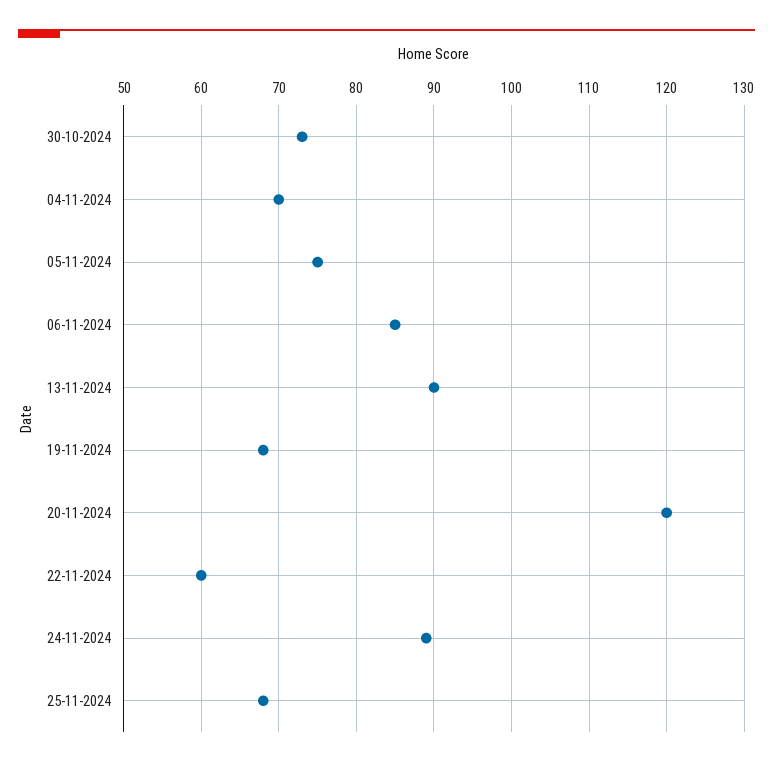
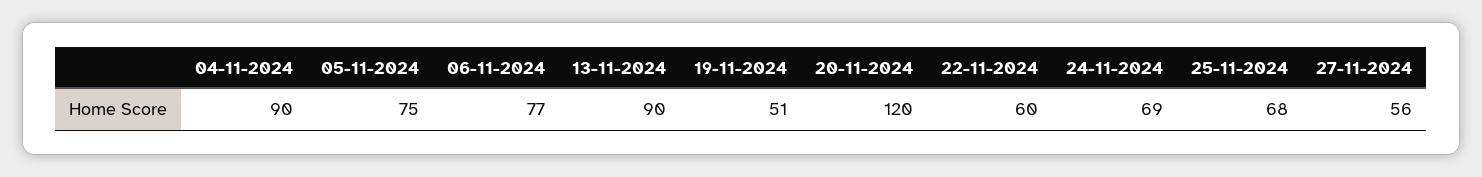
30-10-2024: 73 -> none
04-11-2024: 70 -> 90
06-11-2024: 85 -> 77
19-11-2024: 68 -> 51
24-11-2024: 89 -> 69
27-11-2024: none -> 56

